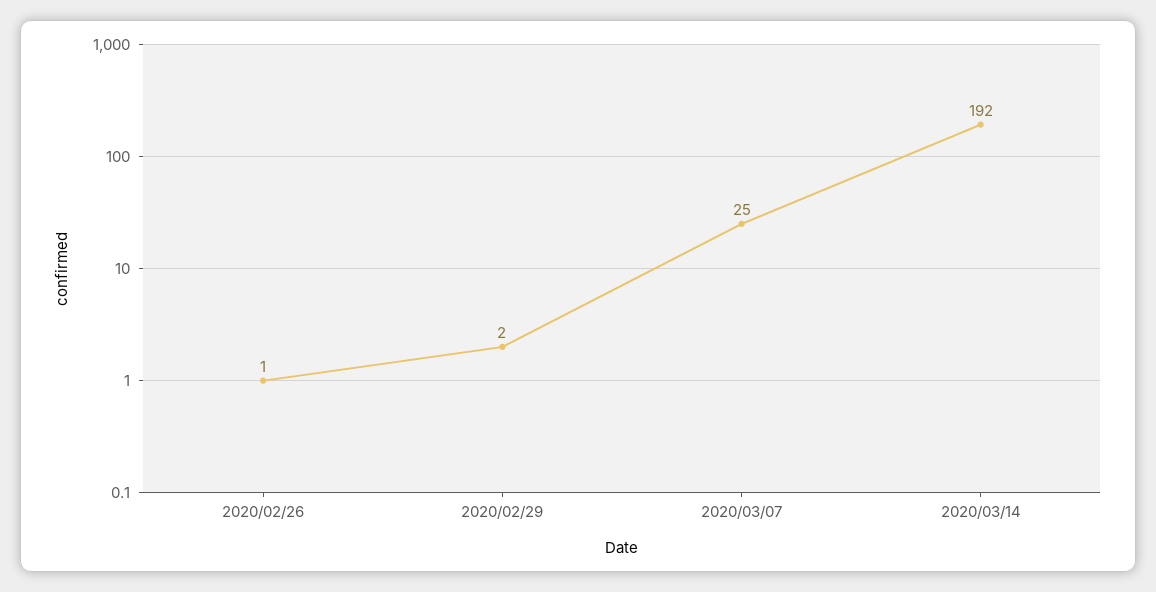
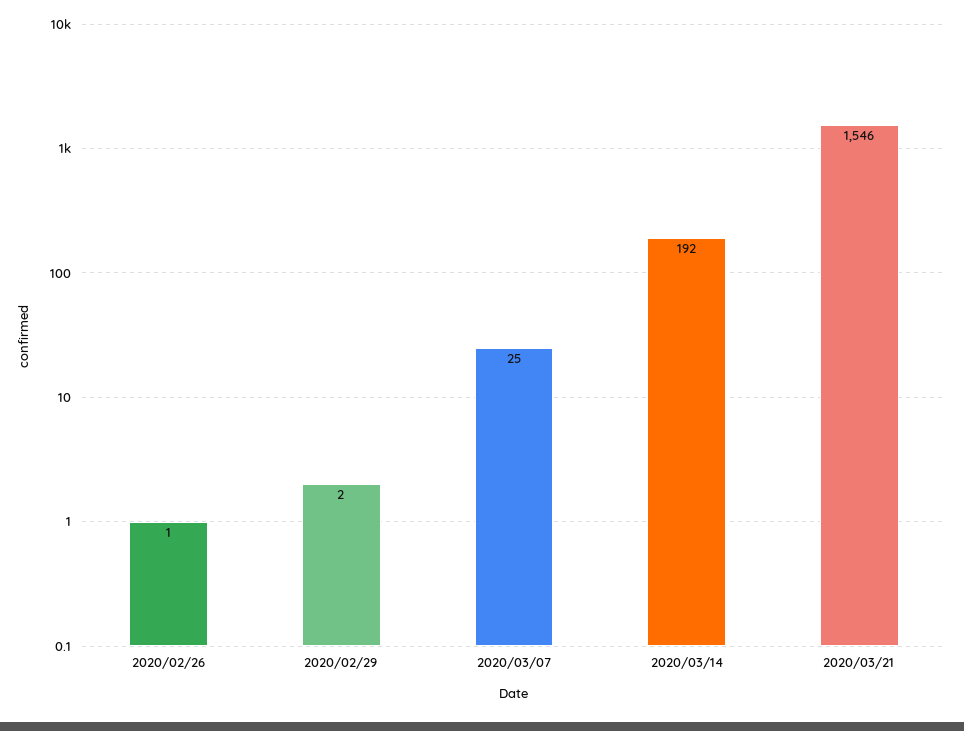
2020/03/21: none -> 1546

